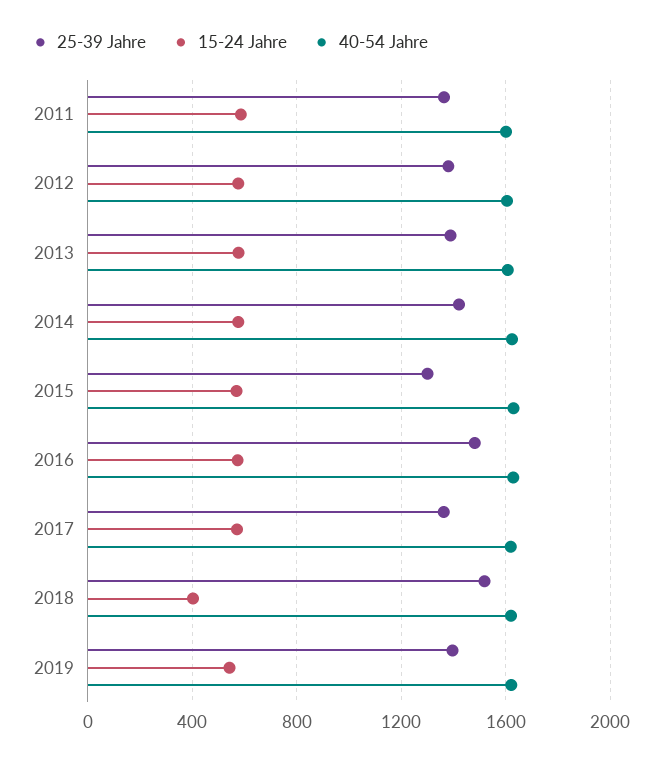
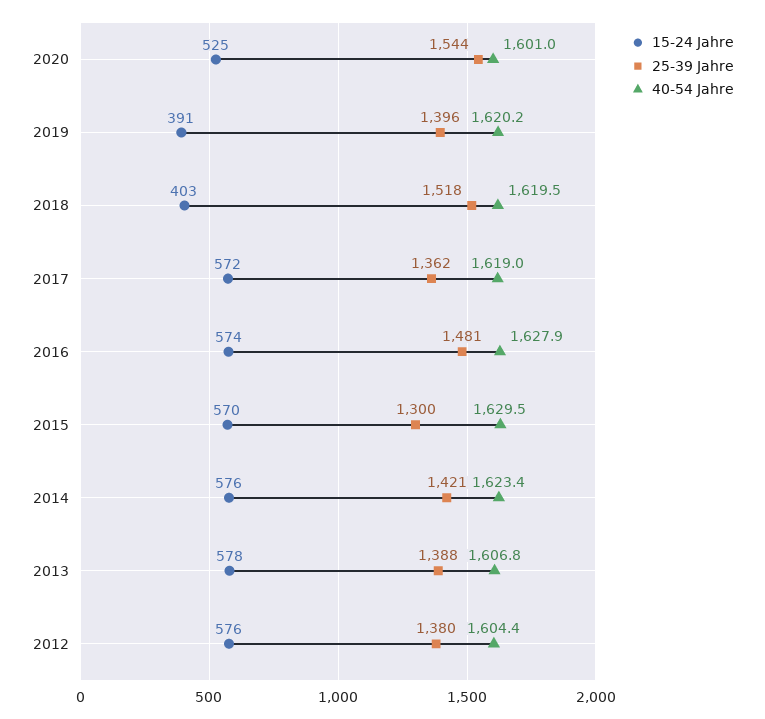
25-39 Jahre, 2011: 1350 -> none
15-24 Jahre, 2011: 600 -> none
40-54 Jahre, 2011: 1600 -> none
15-24 Jahre, 2019: 550 -> 391
15-24 Jahre, 2020: none -> 525
25-39 Jahre, 2020: none -> 1544
40-54 Jahre, 2020: none -> 1601

